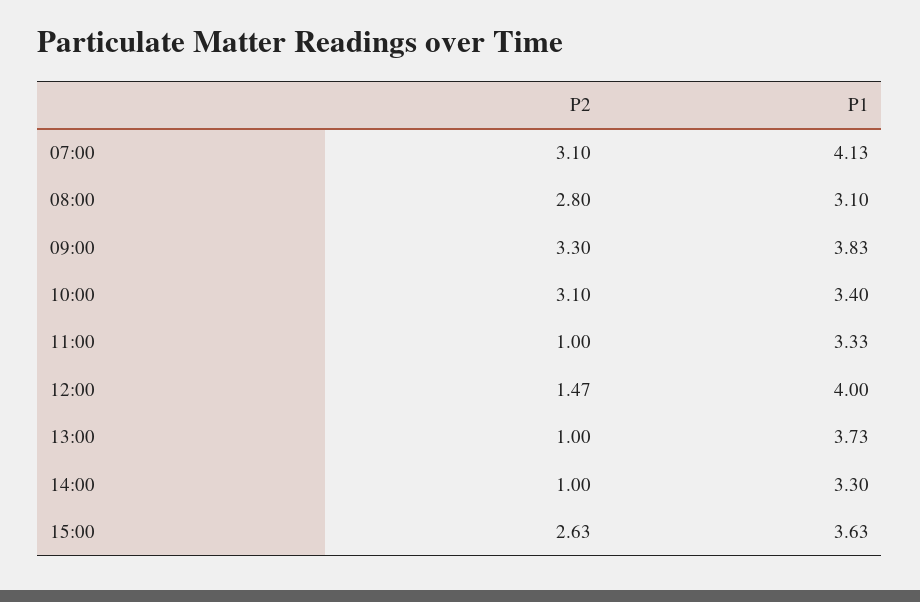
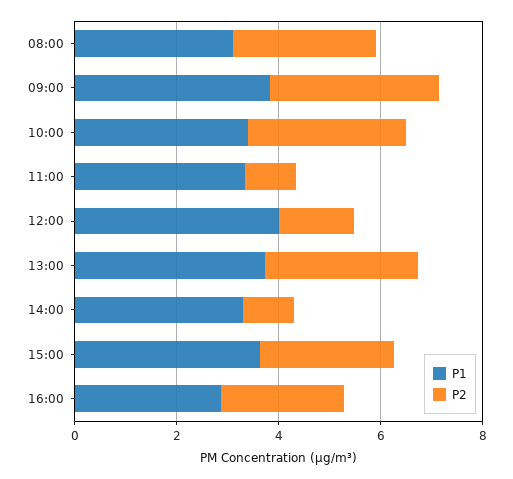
P2, 07:00: 3.1 -> none
P1, 07:00: 4.13 -> none
P2, 13:00: 1 -> 3
P1, 16:00: none -> 3
P2, 16:00: none -> 2.5

